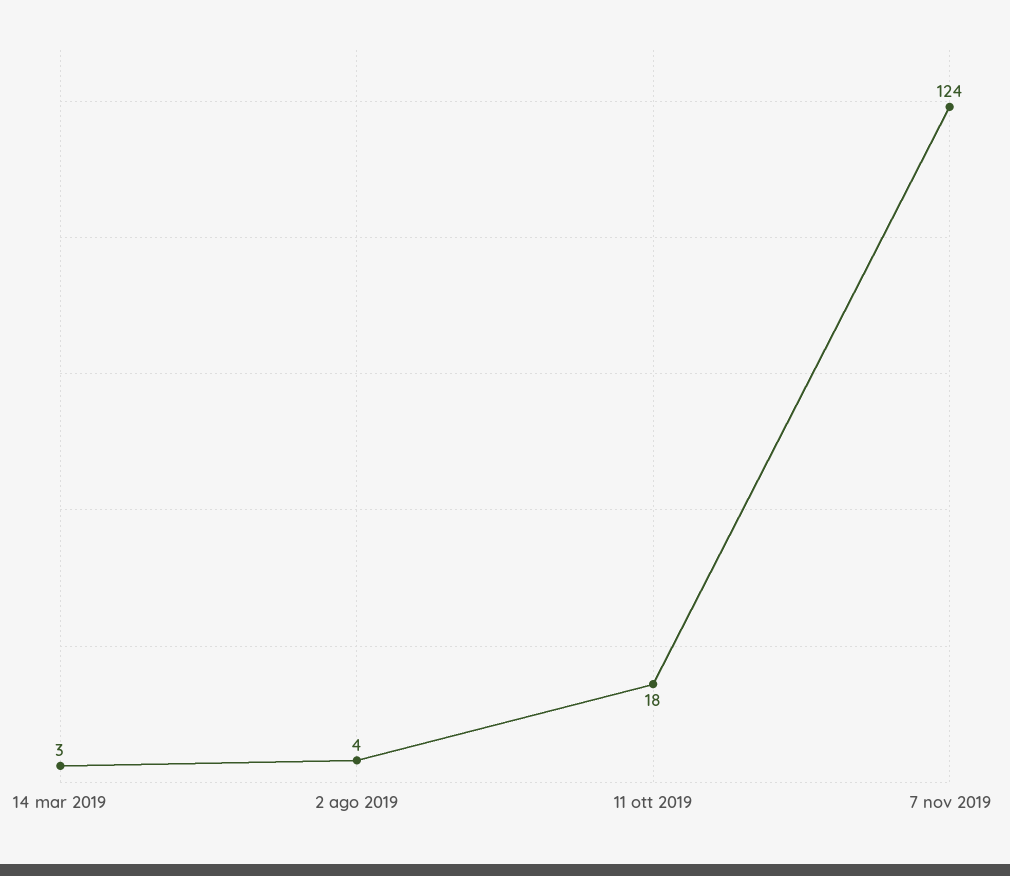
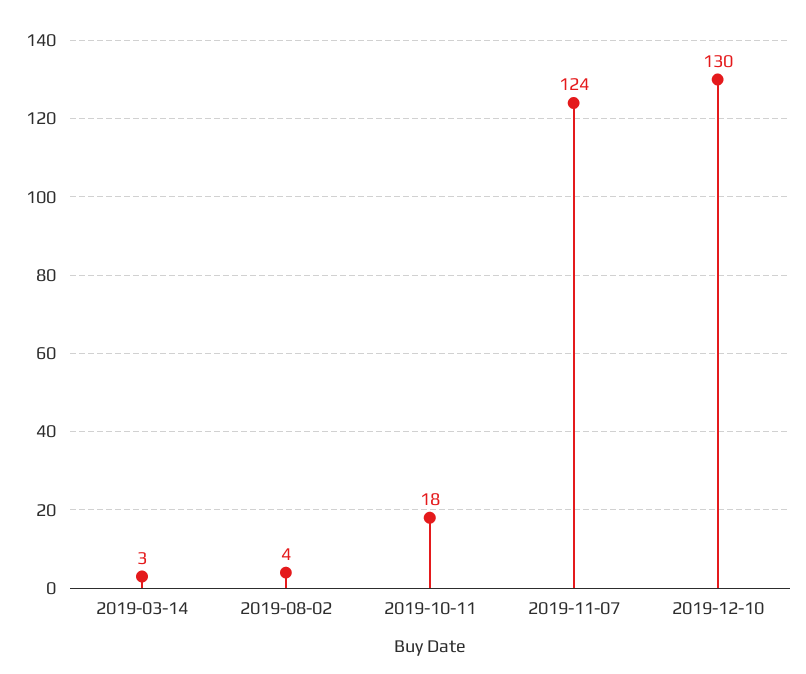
2019-12-10: none -> 130

